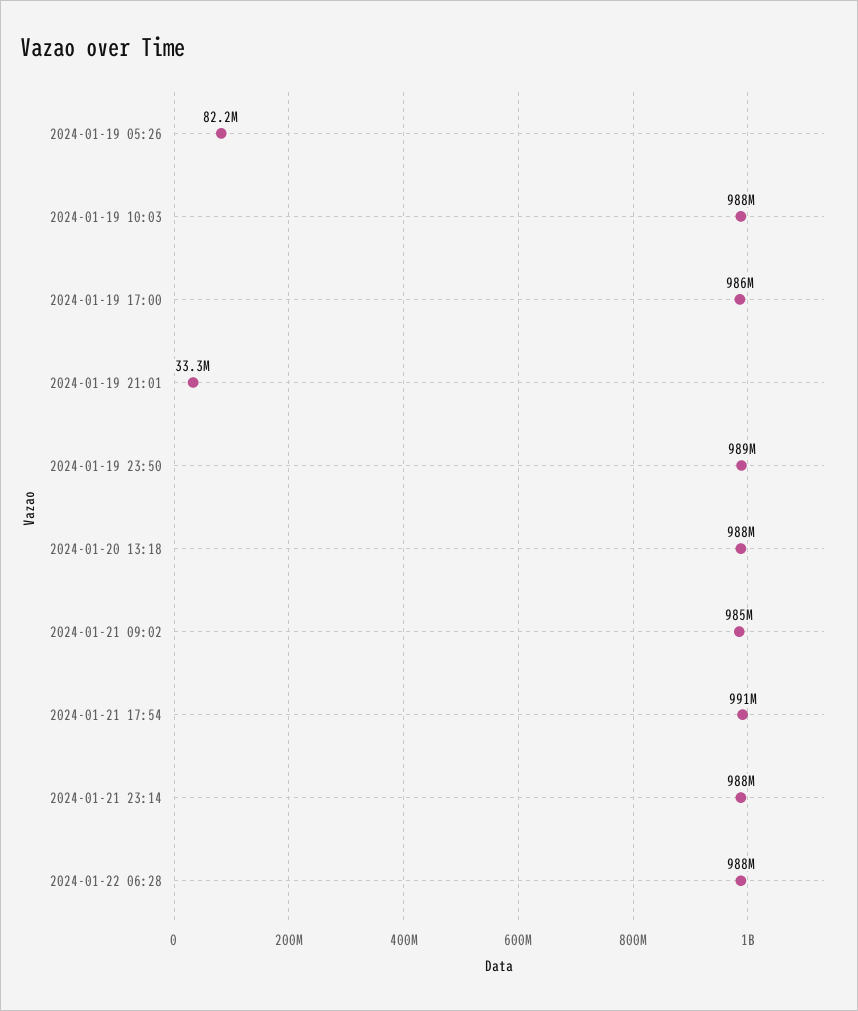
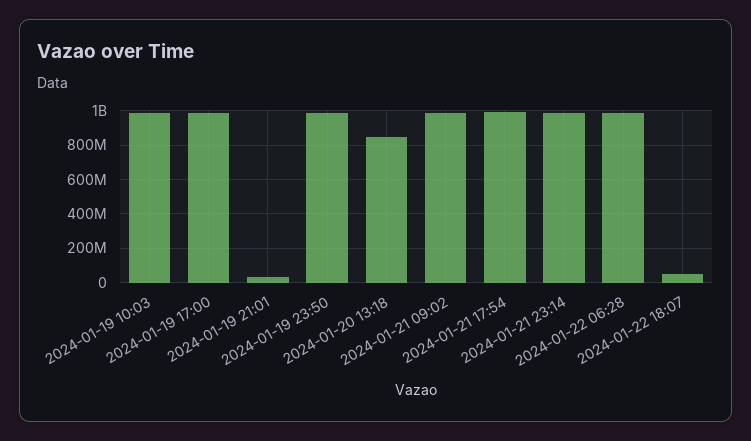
2024-01-19 05:26: 82200000 -> none
2024-01-20 13:18: 988000000 -> 850000000
2024-01-22 18:07: none -> 50000000

